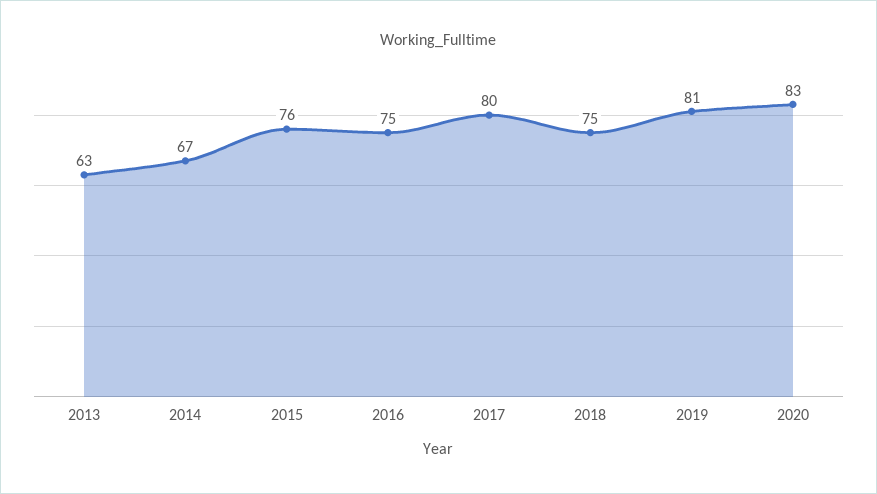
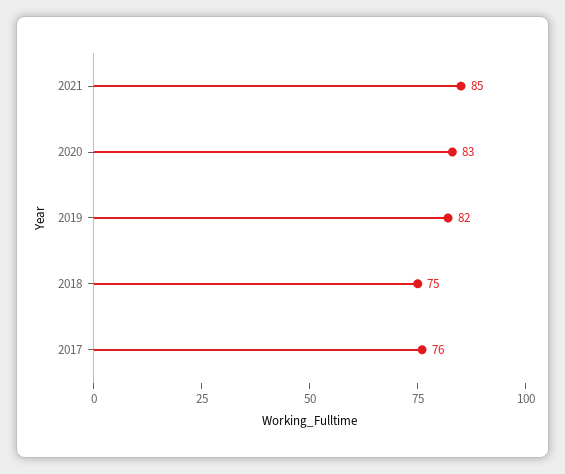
2013: 63 -> none
2014: 67 -> none
2015: 76 -> none
2016: 75 -> none
2017: 80 -> 76
2019: 81 -> 82
2021: none -> 85

